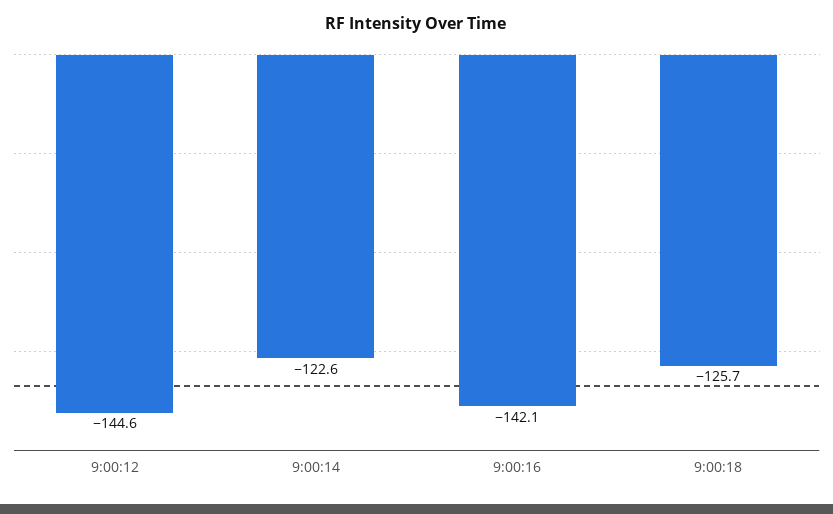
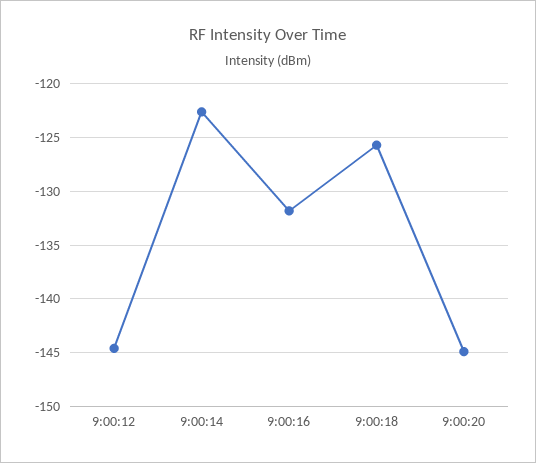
9:00:16: -142.1 -> -132
9:00:20: none -> -145

